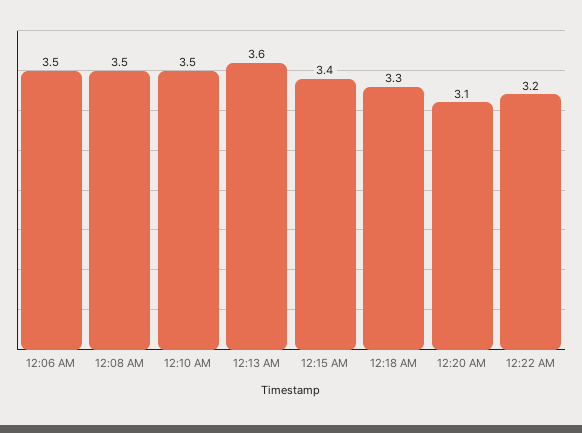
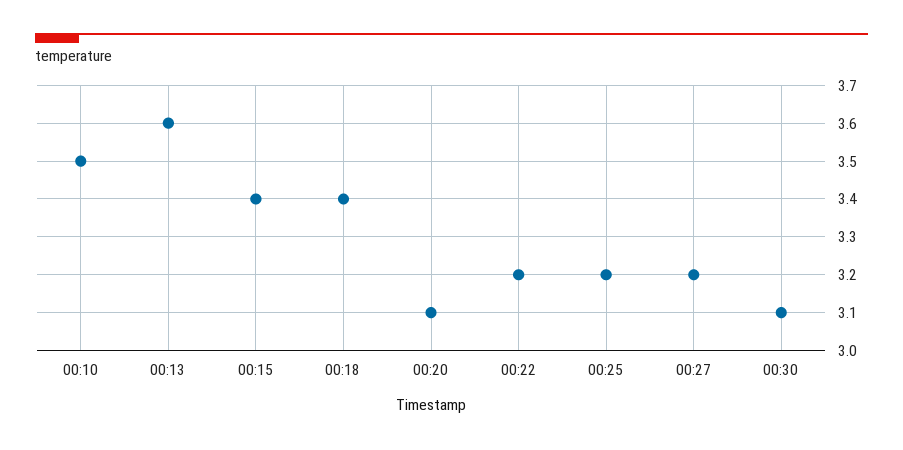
12:06 AM: 3.5 -> none
12:08 AM: 3.5 -> none
12:18 AM: 3.3 -> 3.4
00:25: none -> 3.2
00:27: none -> 3.2
00:30: none -> 3.1

